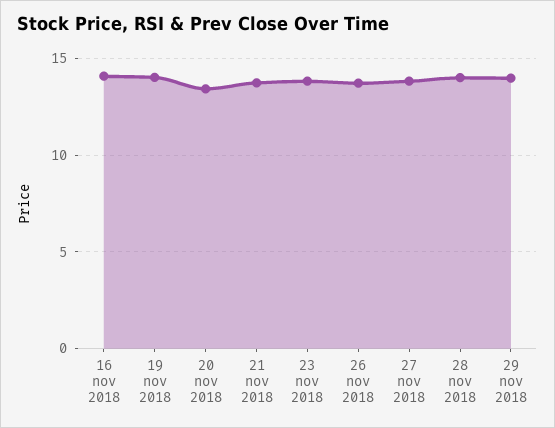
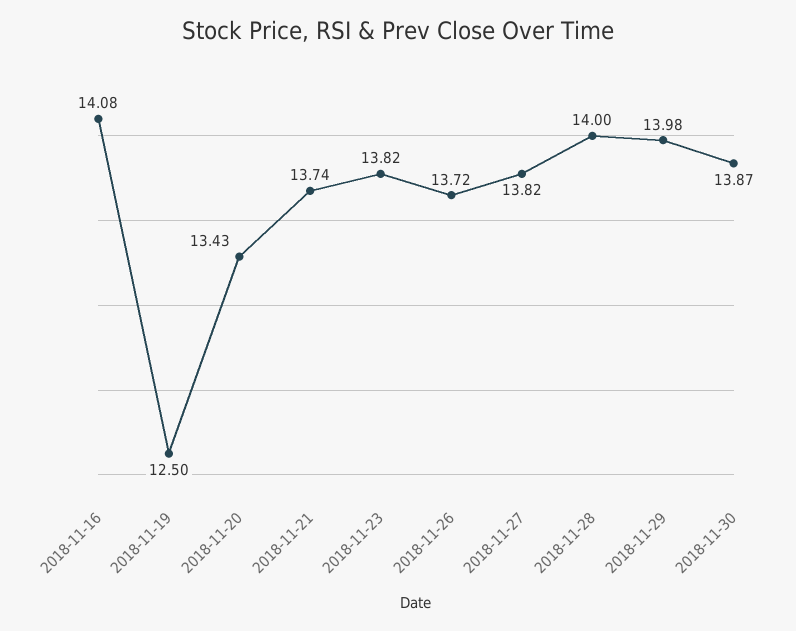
19 nov 2018: 14 -> 12.5
2018-11-30: none -> 13.87

